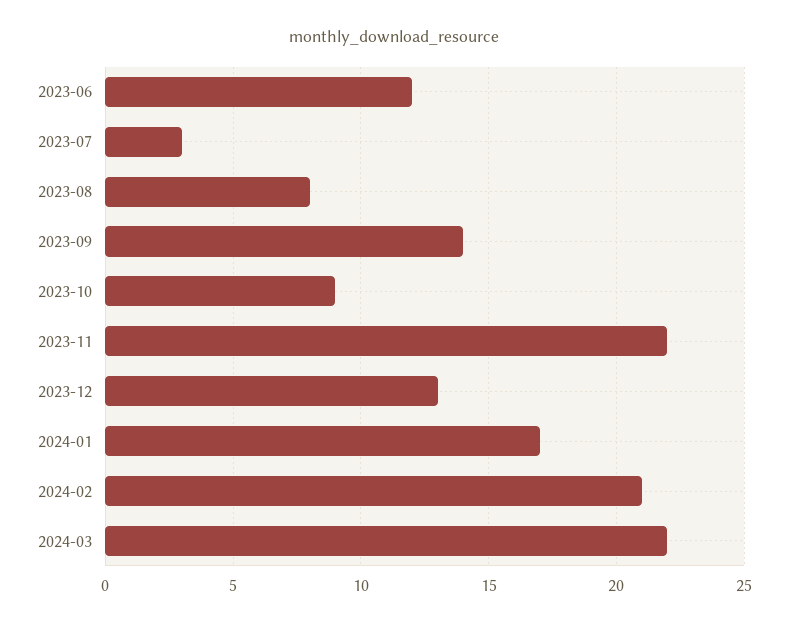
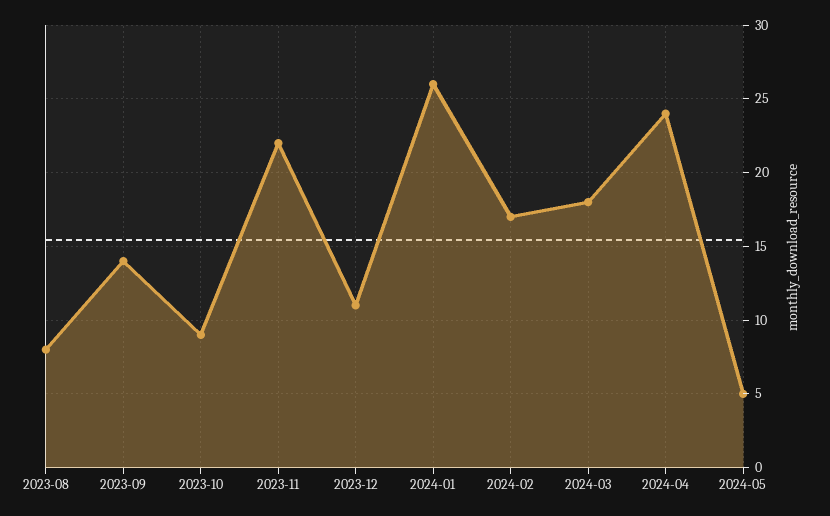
2023-06: 12 -> none
2023-07: 3 -> none
2023-12: 13 -> 11
2024-01: 17 -> 26
2024-02: 21 -> 17
2024-03: 22 -> 18
2024-04: none -> 24
2024-05: none -> 5

